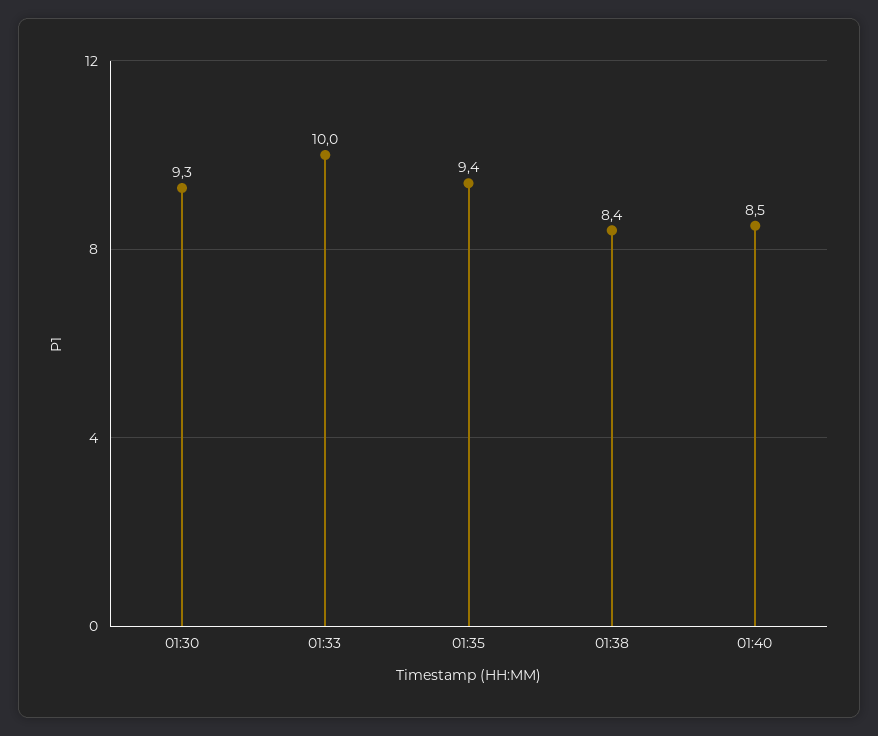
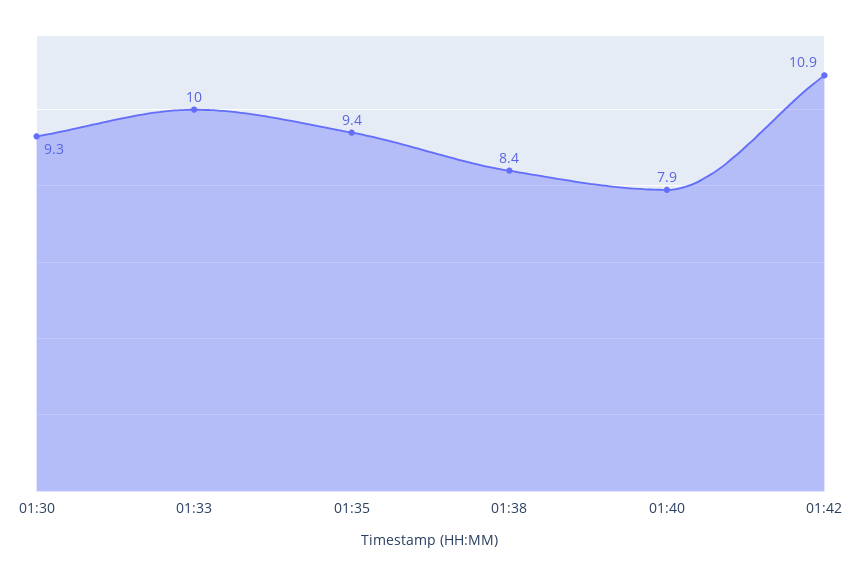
01:40: 8.5 -> 7.9
01:42: none -> 10.9

